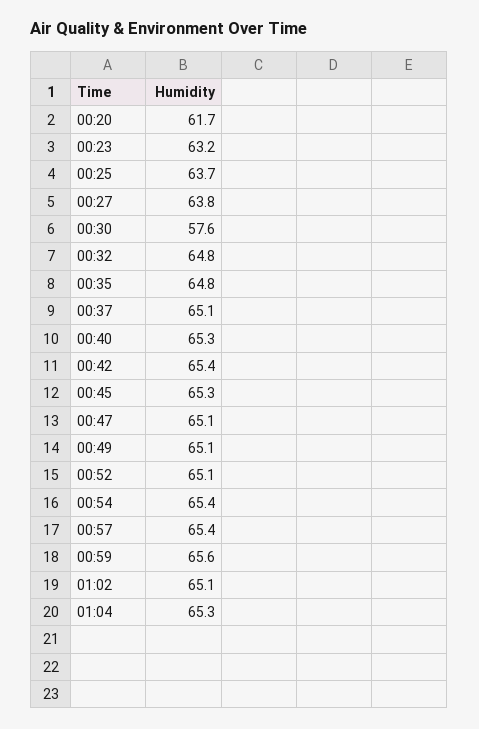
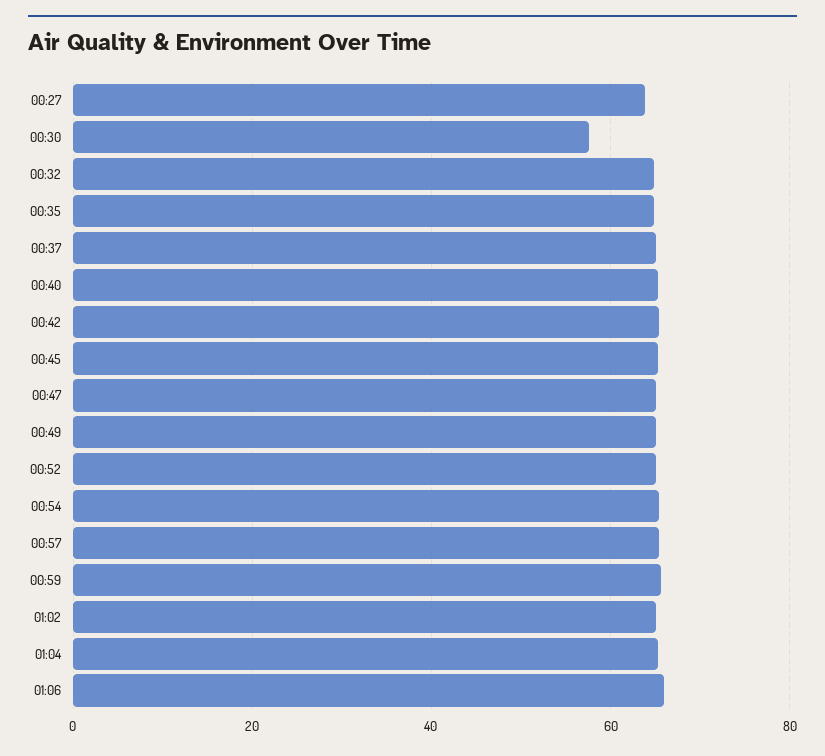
00:20: 61.7 -> none
00:23: 63.2 -> none
00:25: 63.7 -> none
01:06: none -> 66

